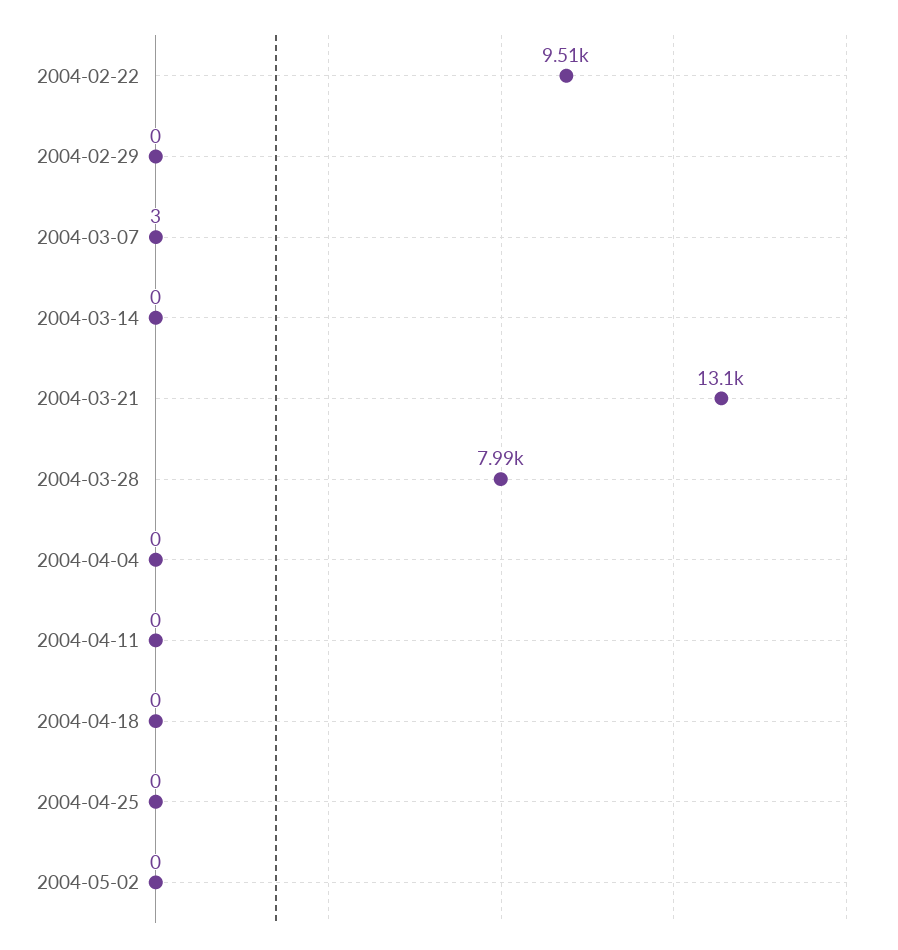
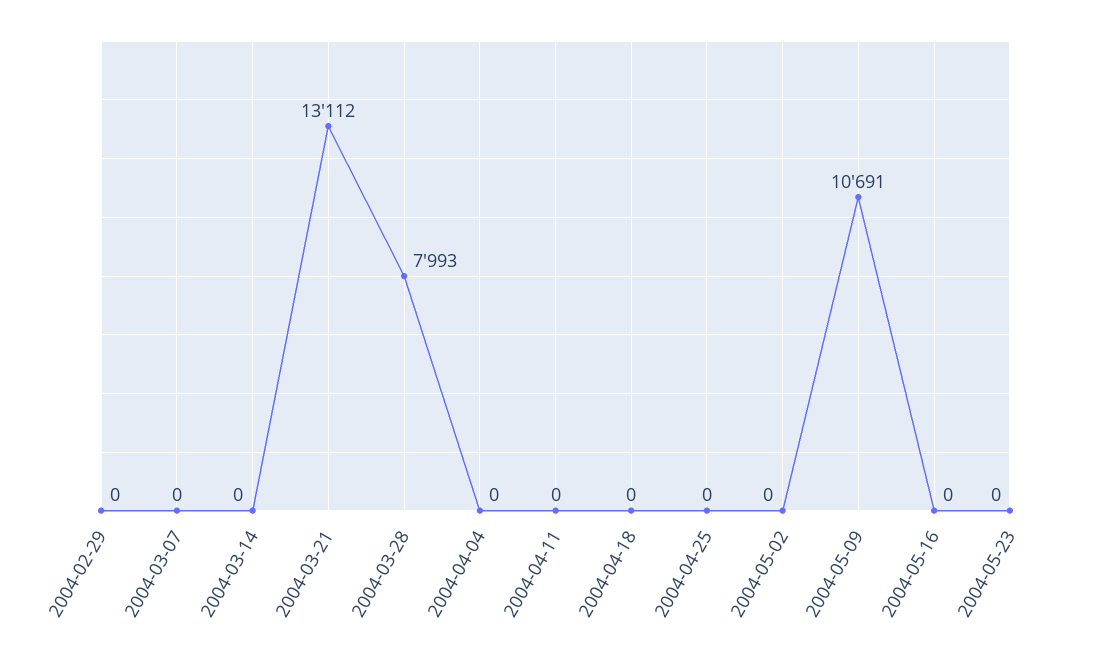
2004-02-22: 9510 -> none
2004-03-07: 3 -> 0
2004-05-09: none -> 10691
2004-05-16: none -> 0
2004-05-23: none -> 0

